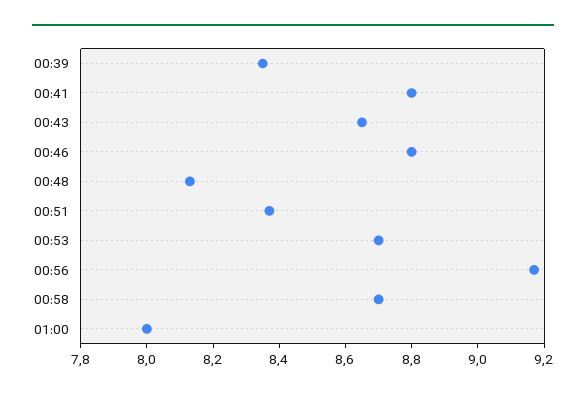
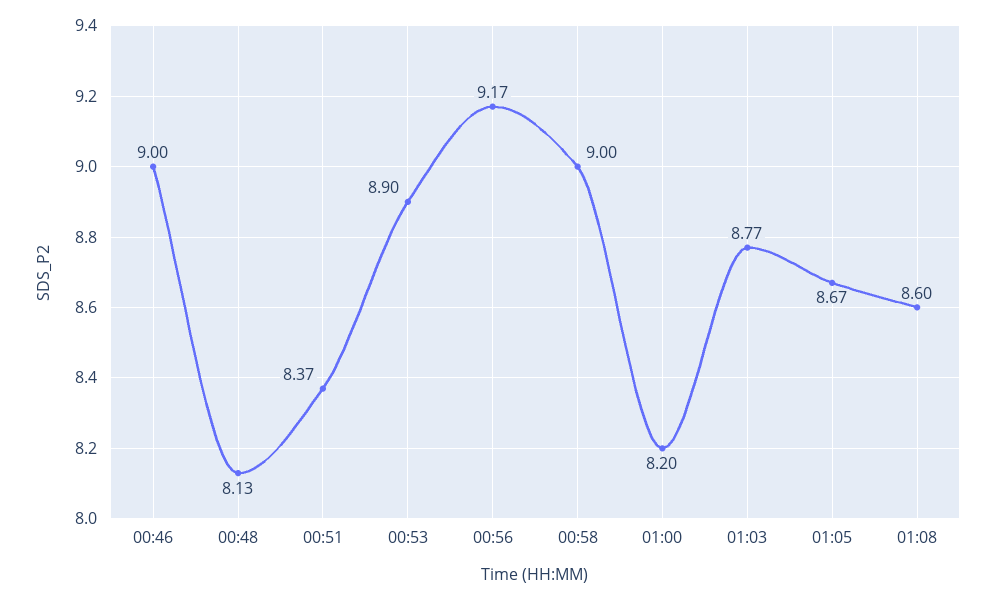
00:39: 8.35 -> none
00:41: 8.8 -> none
00:43: 8.65 -> none
00:46: 8.8 -> 9
00:53: 8.7 -> 8.9
00:58: 8.7 -> 9
01:00: 8 -> 8.2
01:03: none -> 8.77
01:05: none -> 8.67
01:08: none -> 8.6

